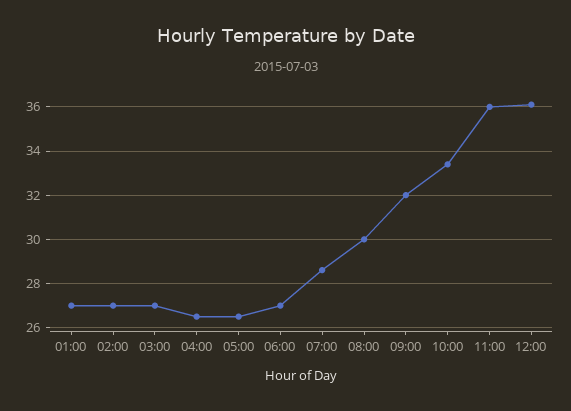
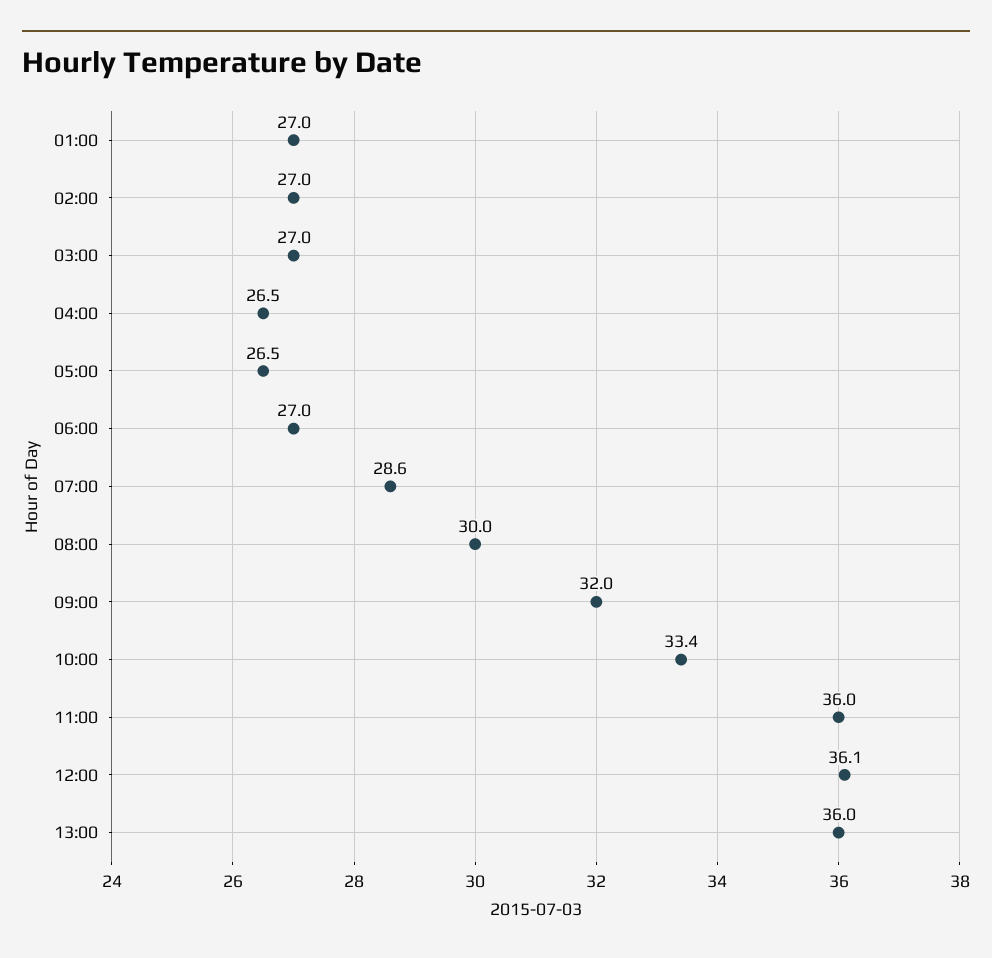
13:00: none -> 36

